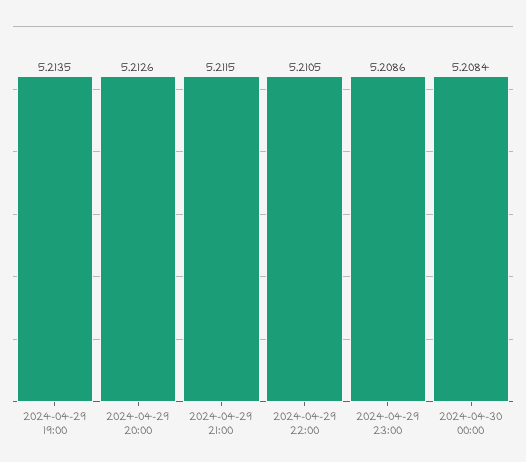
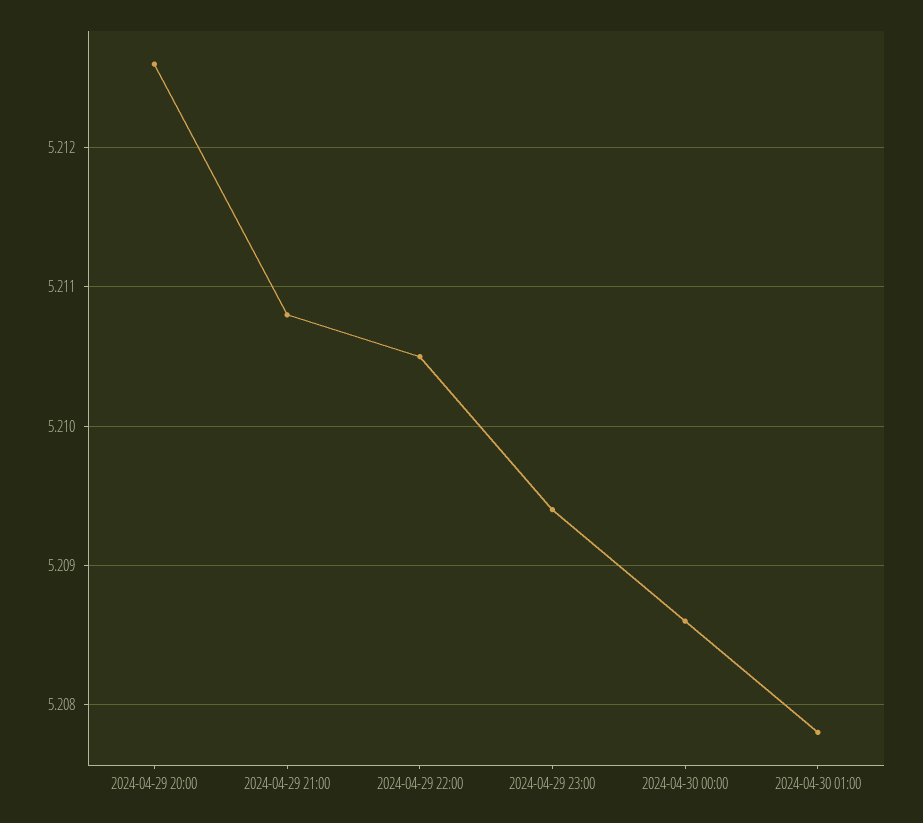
2024-04-29 19:00: 5.2135 -> none
2024-04-29 21:00: 5.2115 -> 5.2108
2024-04-29 23:00: 5.2086 -> 5.2094
2024-04-30 00:00: 5.2084 -> 5.2086
2024-04-30 01:00: none -> 5.2078

